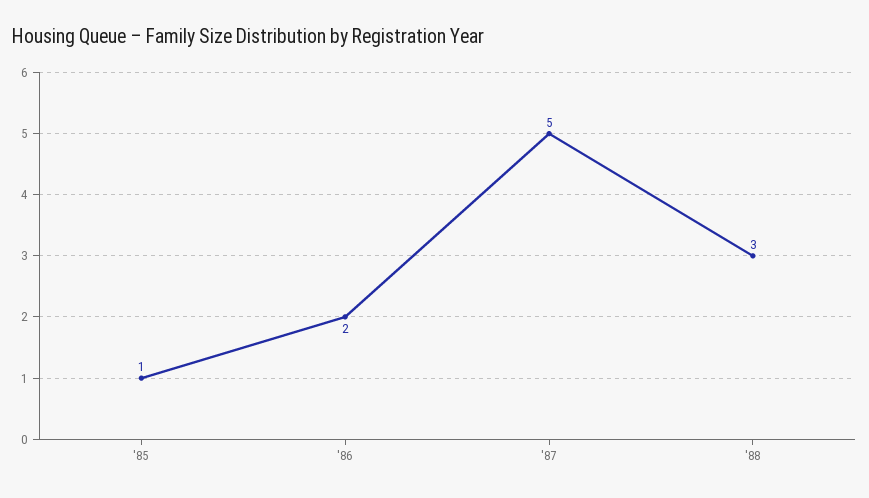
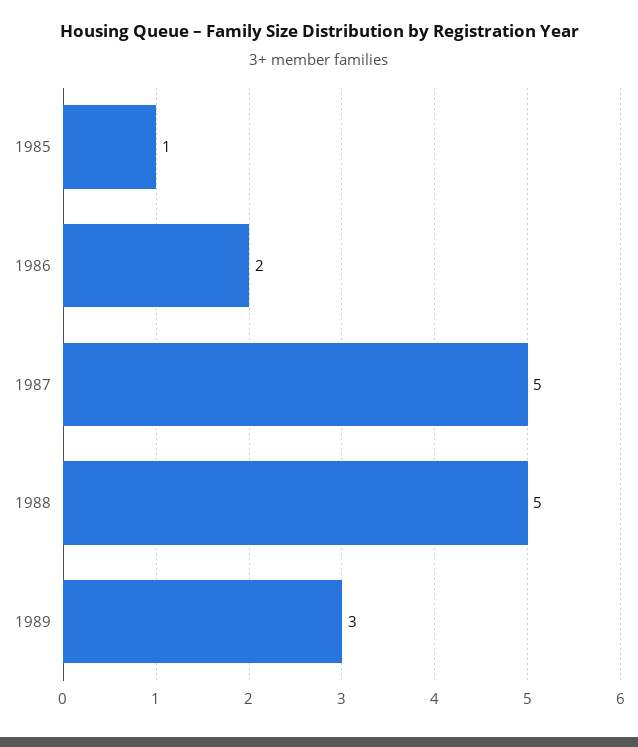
'88: 3 -> 5
1989: none -> 3

